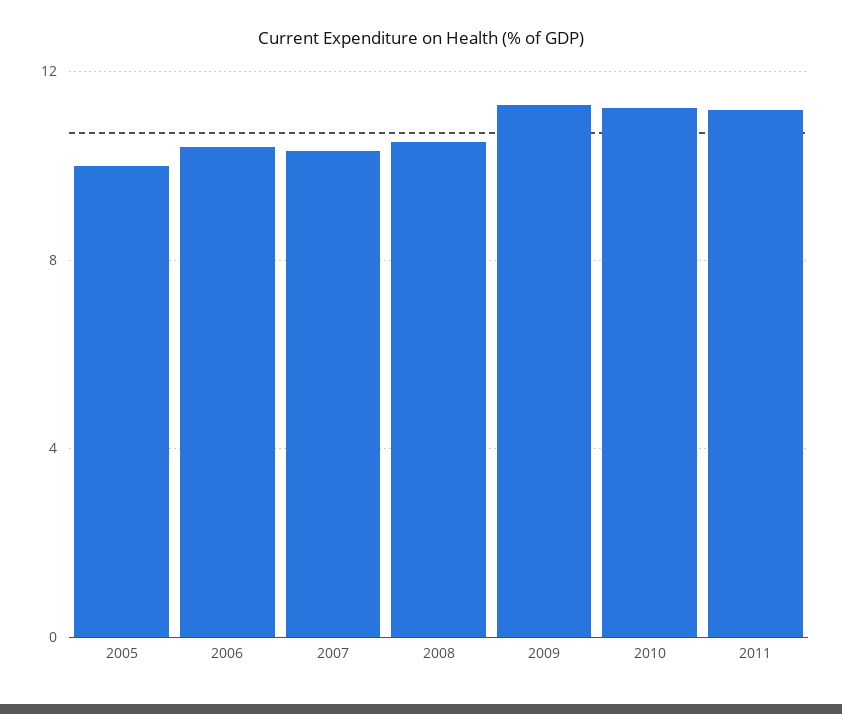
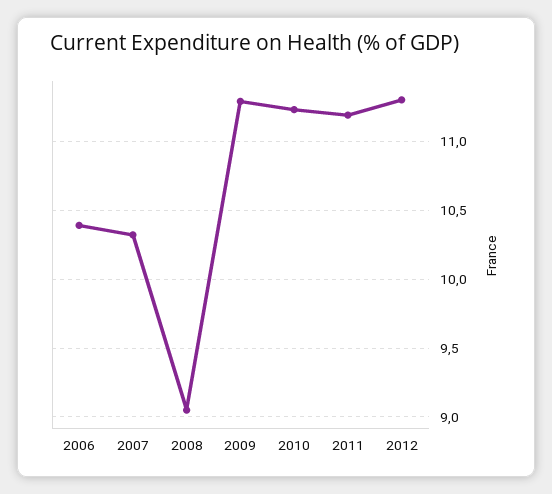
2005: 10 -> none
2008: 10.5 -> 9.05
2012: none -> 11.3

